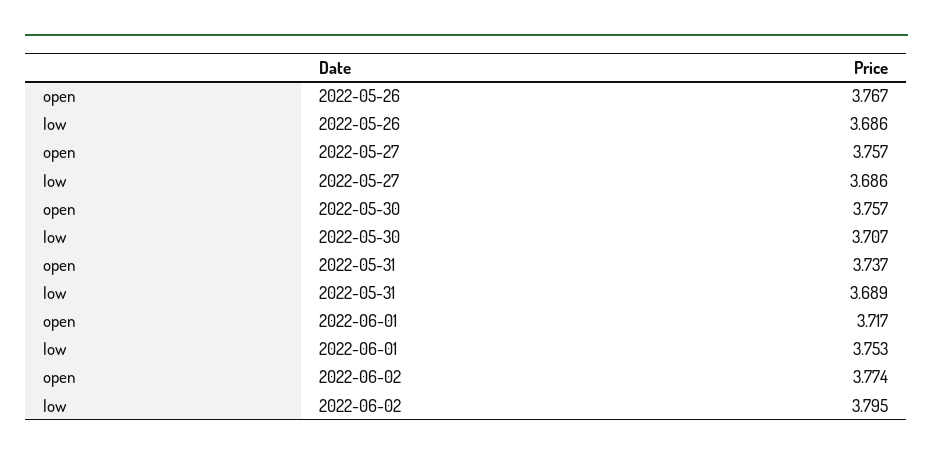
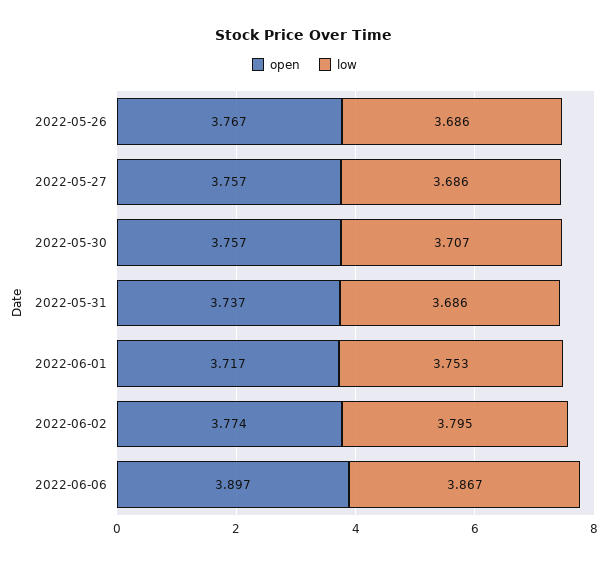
low, 2022-05-31: 3.689 -> 3.686
open, 2022-06-06: none -> 3.897
low, 2022-06-06: none -> 3.867

